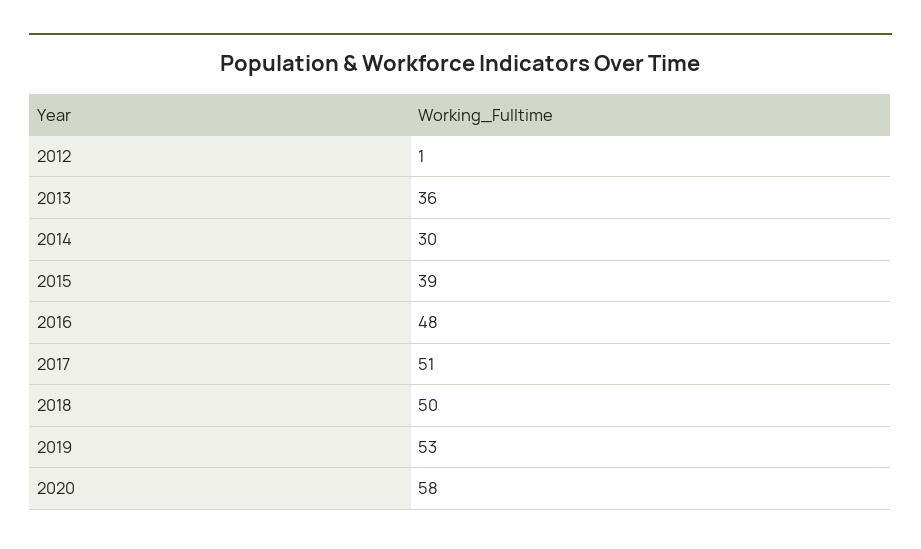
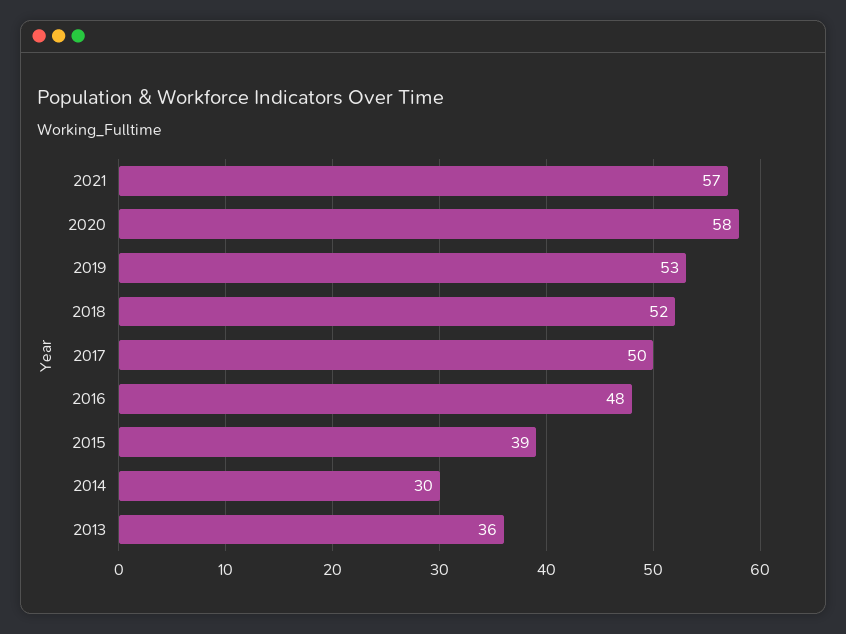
2012: 1 -> none
2017: 51 -> 50
2018: 50 -> 52
2021: none -> 57

